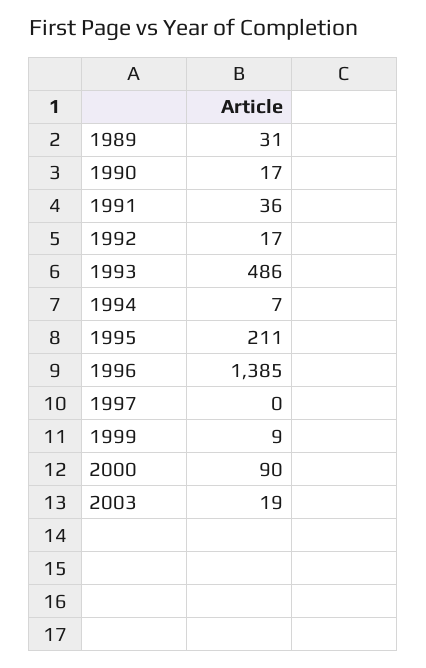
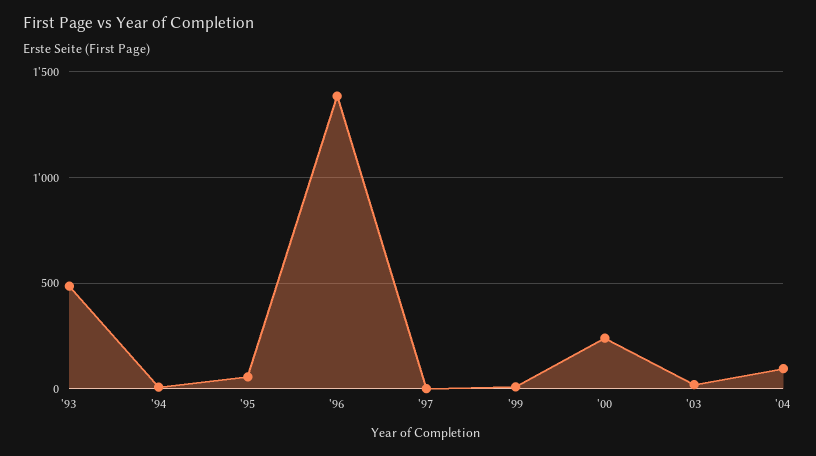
1989: 31 -> none
1990: 17 -> none
1991: 36 -> none
1992: 17 -> none
1995: 211 -> 50
2000: 90 -> 250
'04: none -> 100

